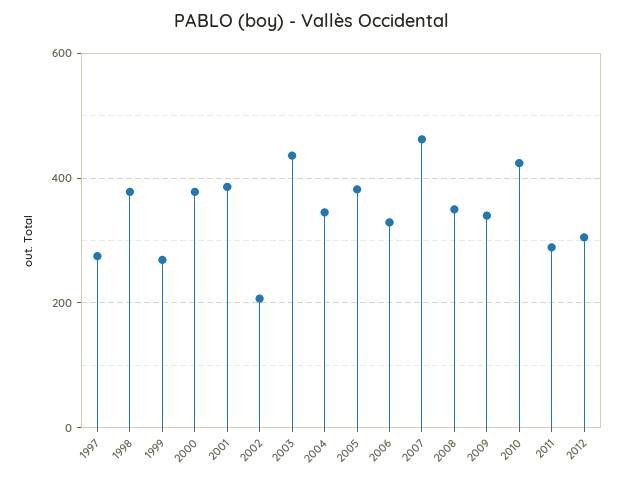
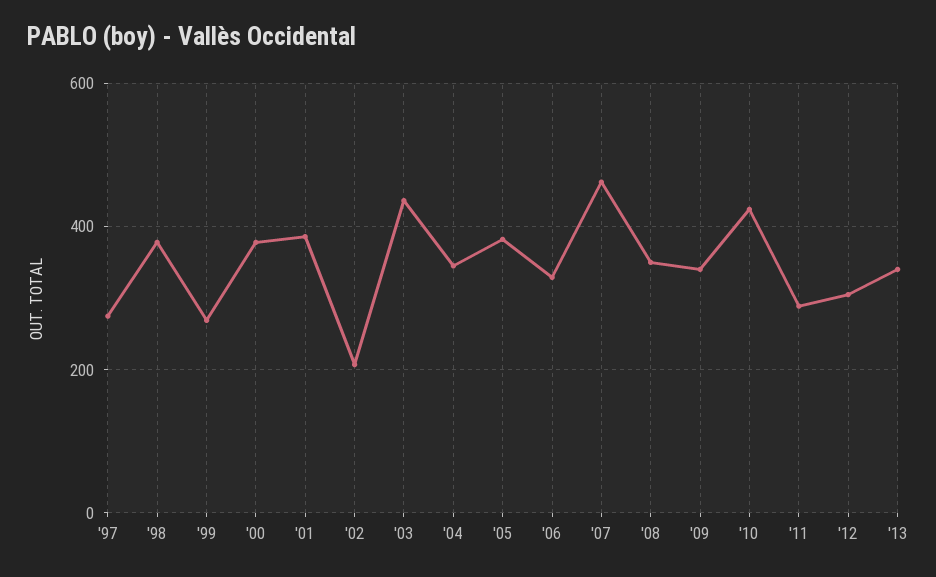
'13: none -> 340

